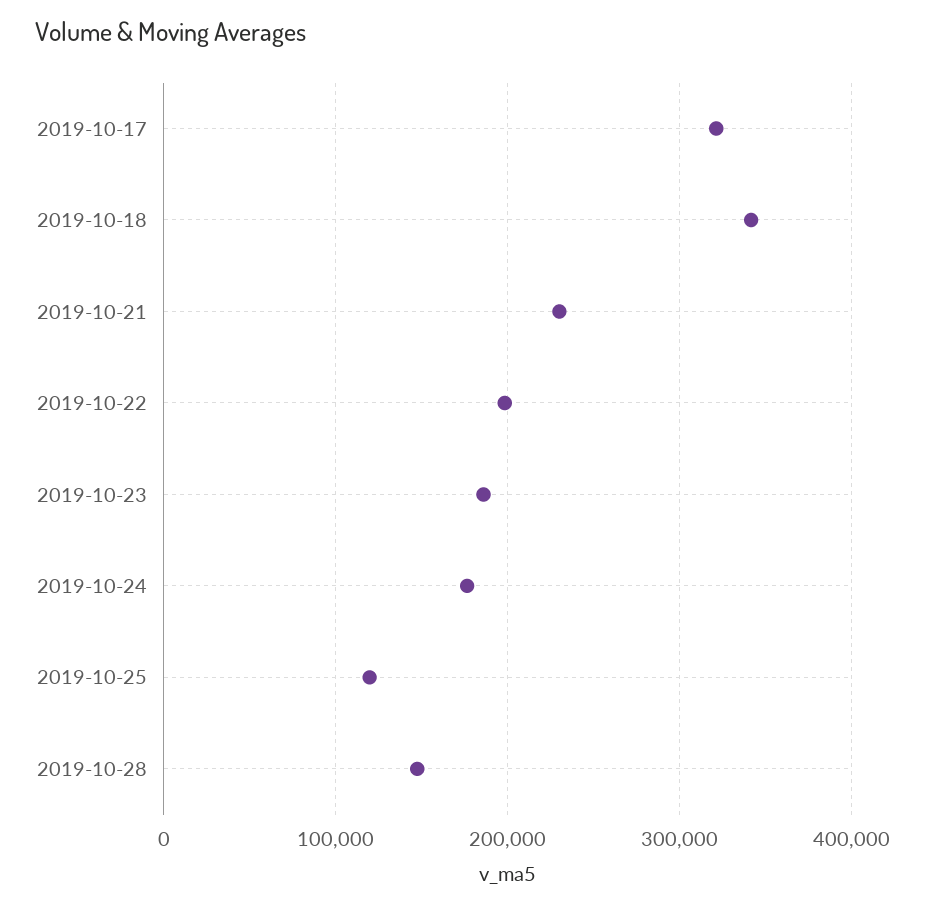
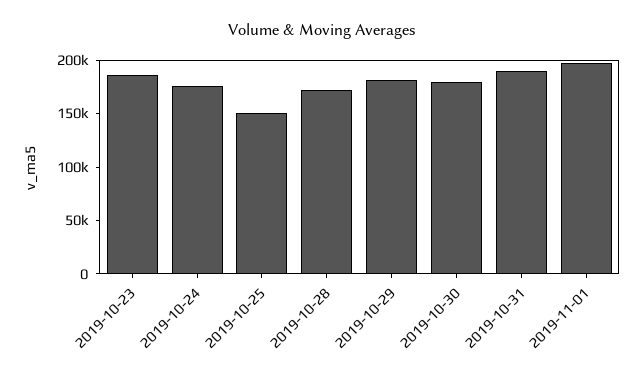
2019-10-17: 320000 -> none
2019-10-18: 340000 -> none
2019-10-21: 230000 -> none
2019-10-22: 200000 -> none
2019-10-25: 120000 -> 150000
2019-10-28: 150000 -> 170000
2019-10-29: none -> 180000
2019-10-30: none -> 180000
2019-10-31: none -> 190000
2019-11-01: none -> 200000

